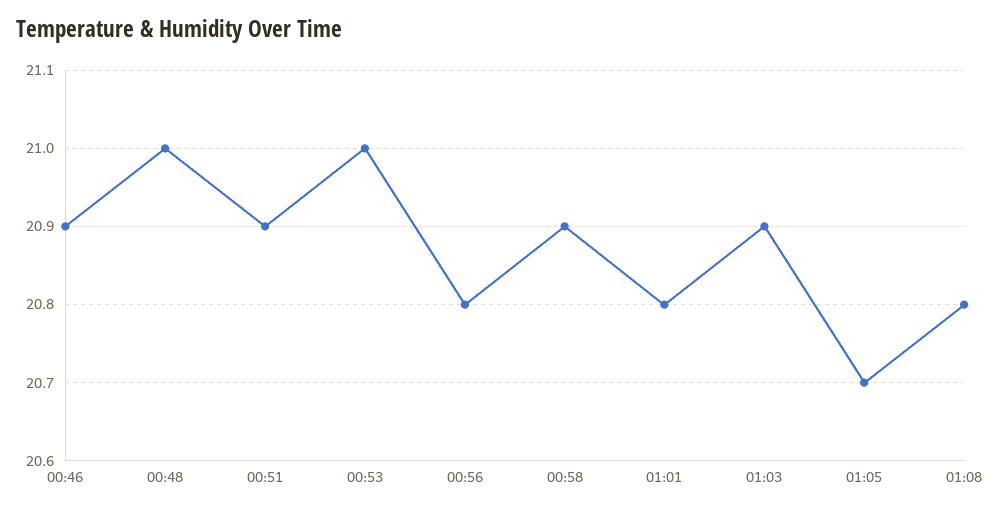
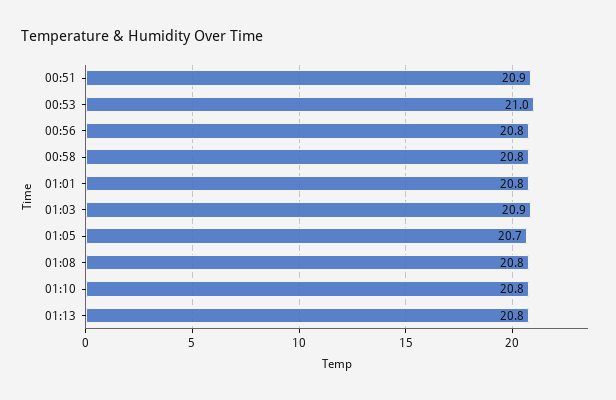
00:46: 20.9 -> none
00:48: 21 -> none
00:58: 20.9 -> 20.8
01:10: none -> 20.8
01:13: none -> 20.8

